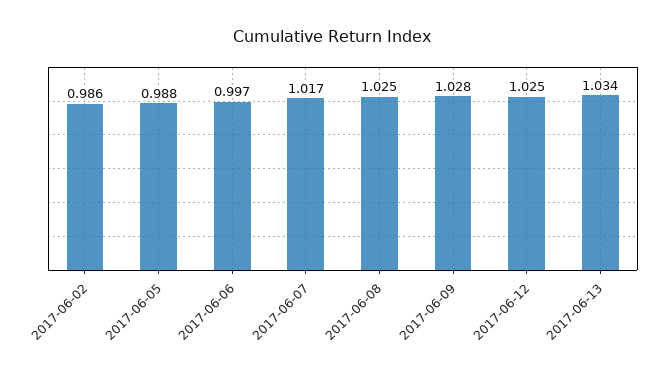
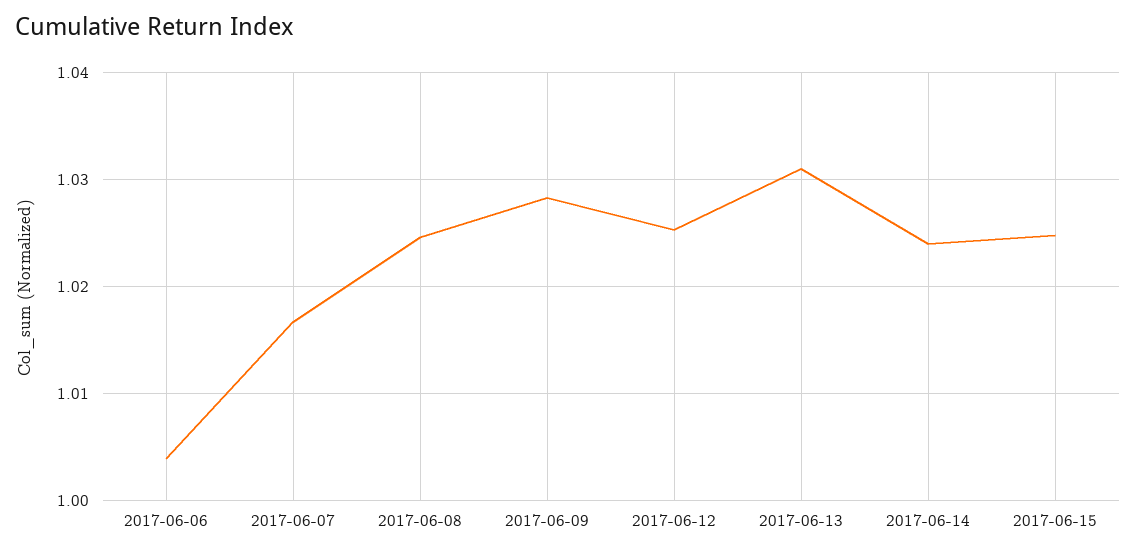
2017-06-02: 0.986 -> none
2017-06-05: 0.988 -> none
2017-06-06: 0.997 -> 1.004
2017-06-13: 1.034 -> 1.031
2017-06-14: none -> 1.024
2017-06-15: none -> 1.025

